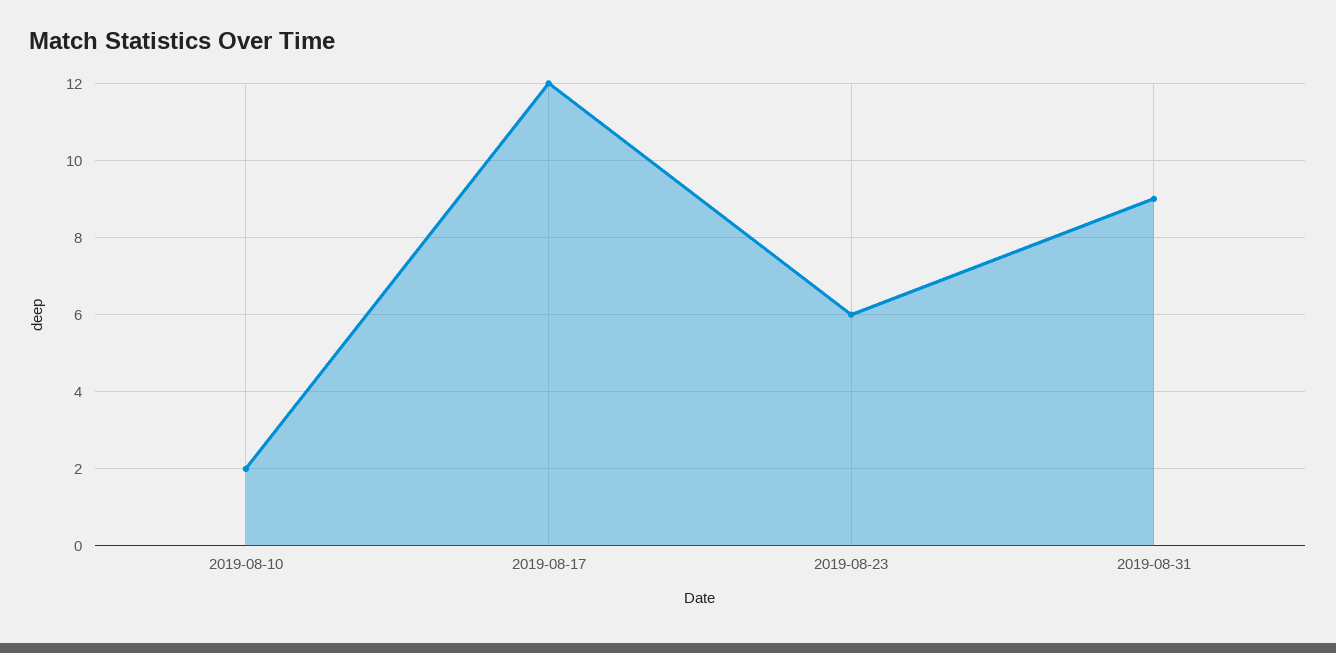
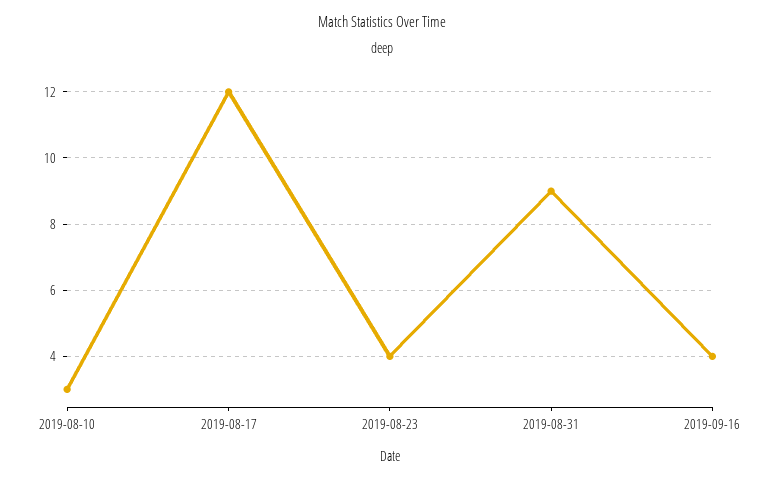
2019-08-10: 2 -> 3
2019-08-23: 6 -> 4
2019-09-16: none -> 4

